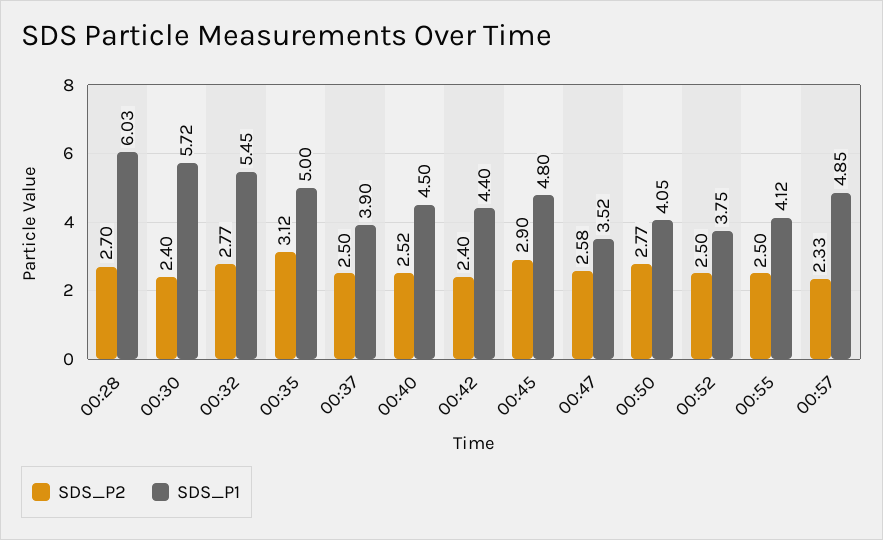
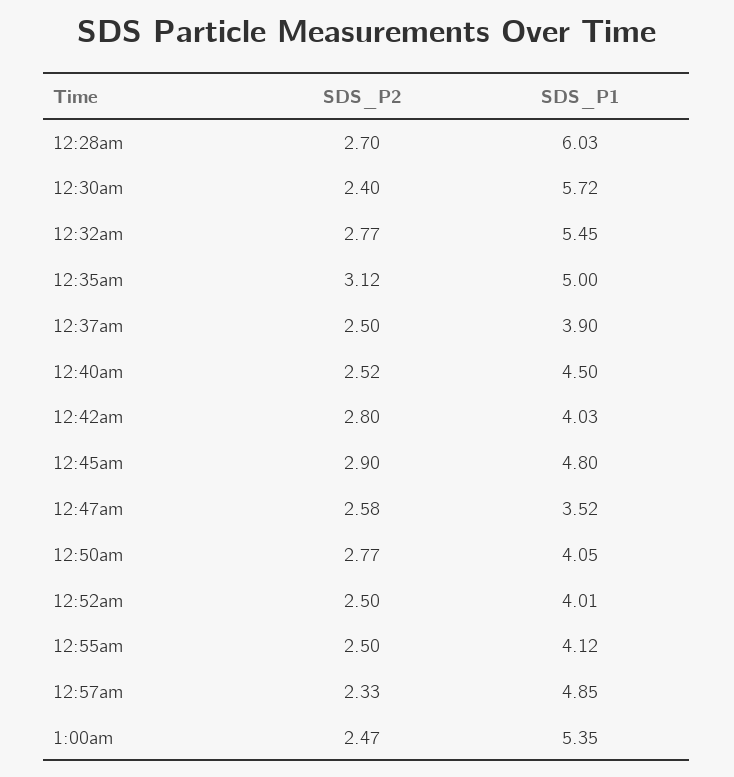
SDS_P2, 00:42: 2.4 -> 2.8
SDS_P1, 00:42: 4.4 -> 4.03
SDS_P1, 00:52: 3.75 -> 4.01
SDS_P2, 1:00am: none -> 2.47
SDS_P1, 1:00am: none -> 5.35

